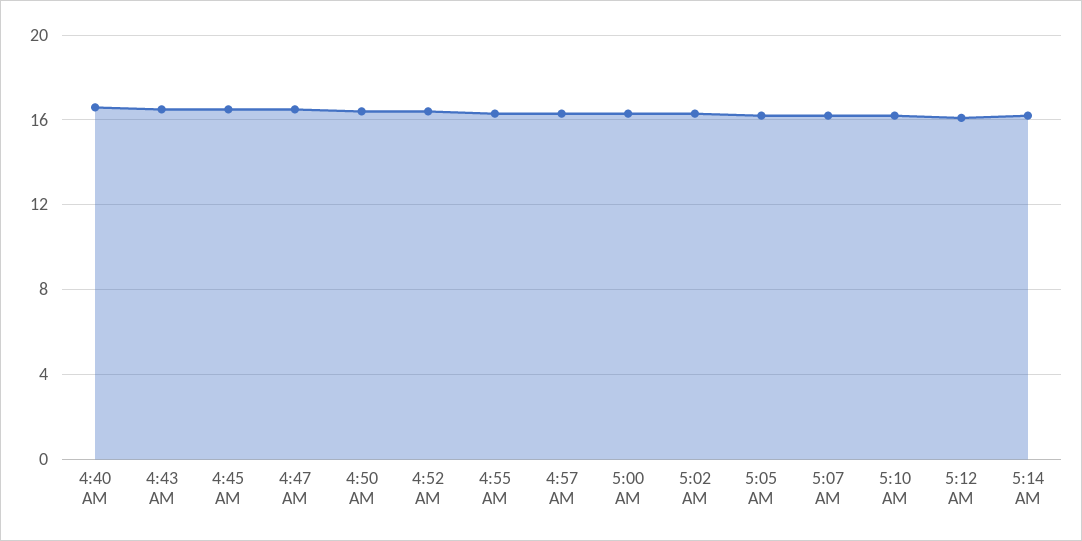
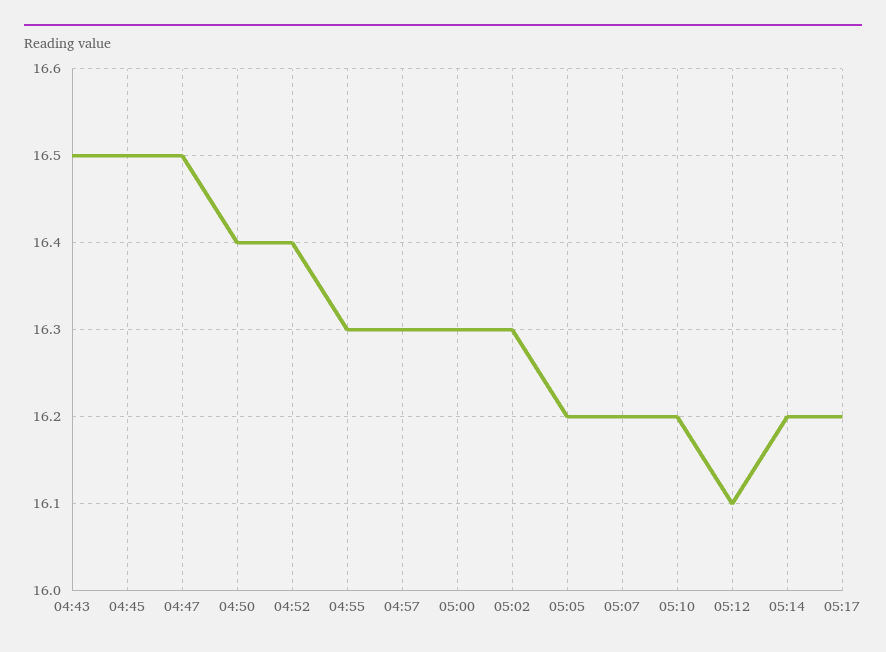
4:40 AM: 16.5 -> none
05:17: none -> 16.2

